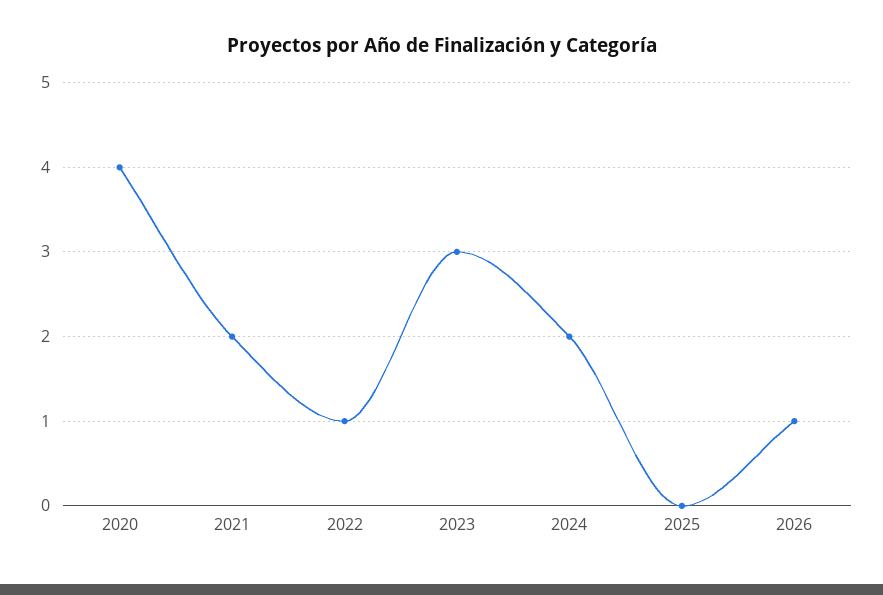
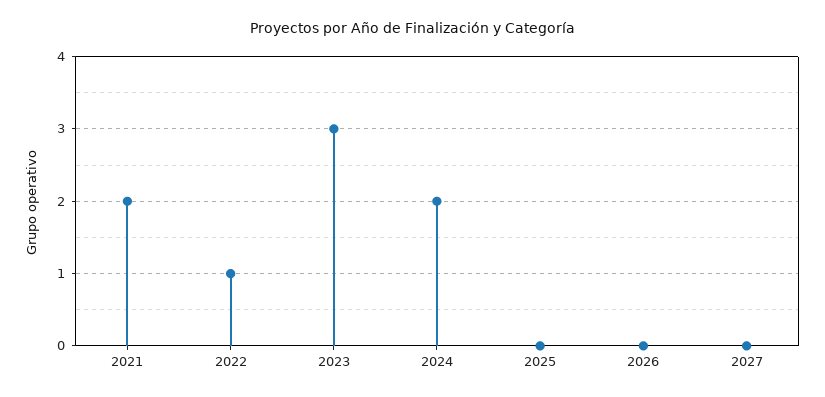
2020: 4 -> none
2026: 1 -> 0
2027: none -> 0

